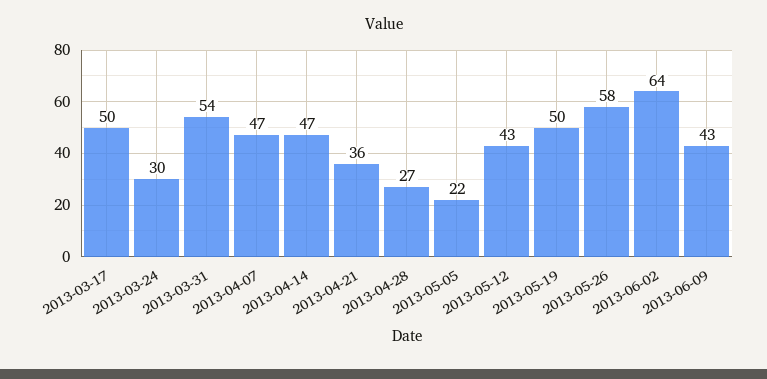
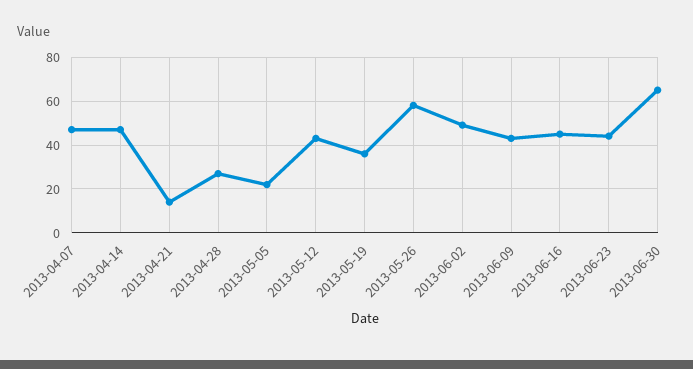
2013-03-17: 50 -> none
2013-03-24: 30 -> none
2013-03-31: 54 -> none
2013-04-21: 36 -> 15
2013-05-19: 50 -> 35
2013-06-02: 64 -> 50
2013-06-16: none -> 45
2013-06-23: none -> 45
2013-06-30: none -> 65

